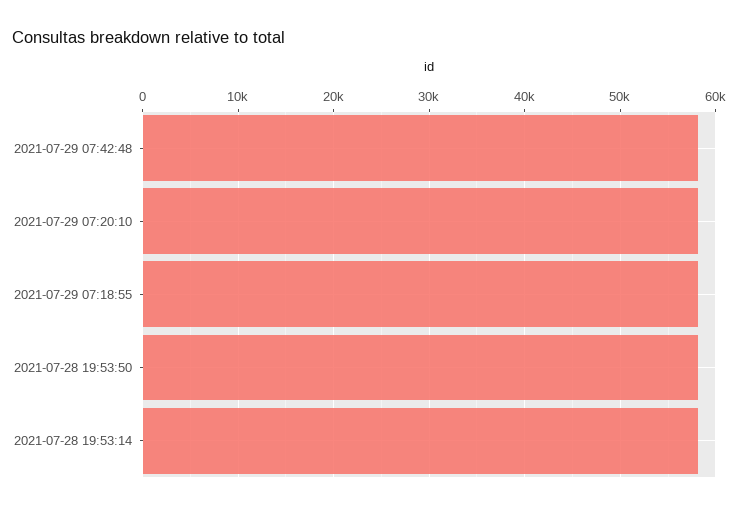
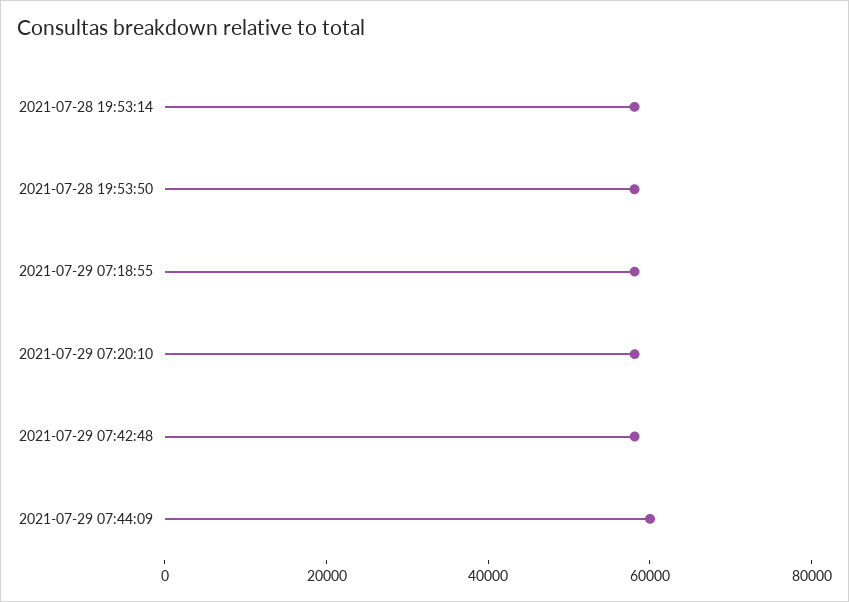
2021-07-29 07:44:09: none -> 60000

